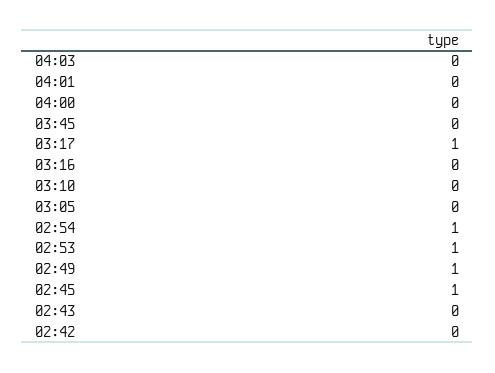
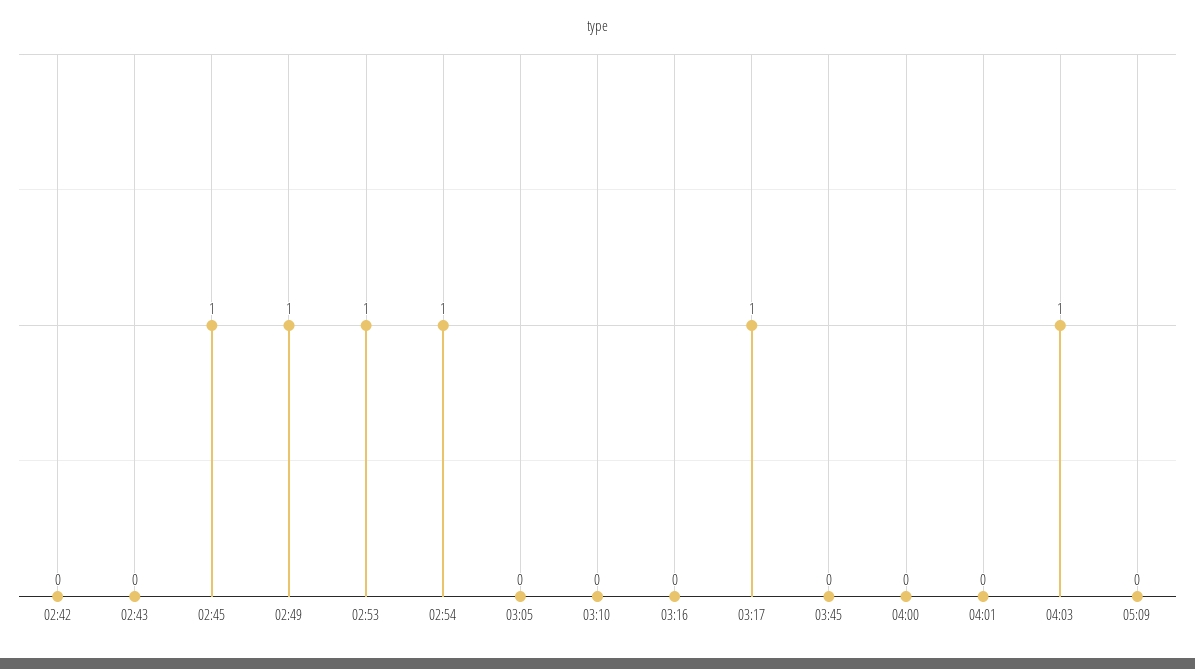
04:03: 0 -> 1
05:09: none -> 0

